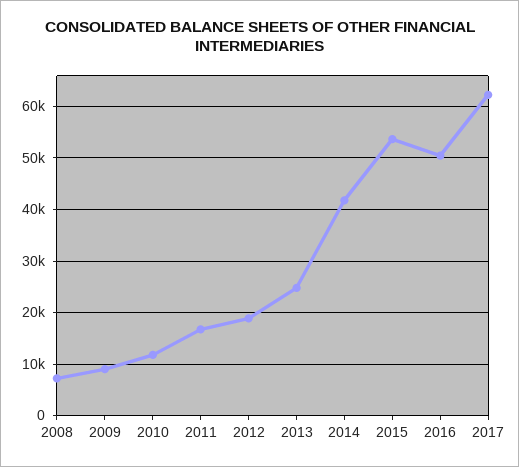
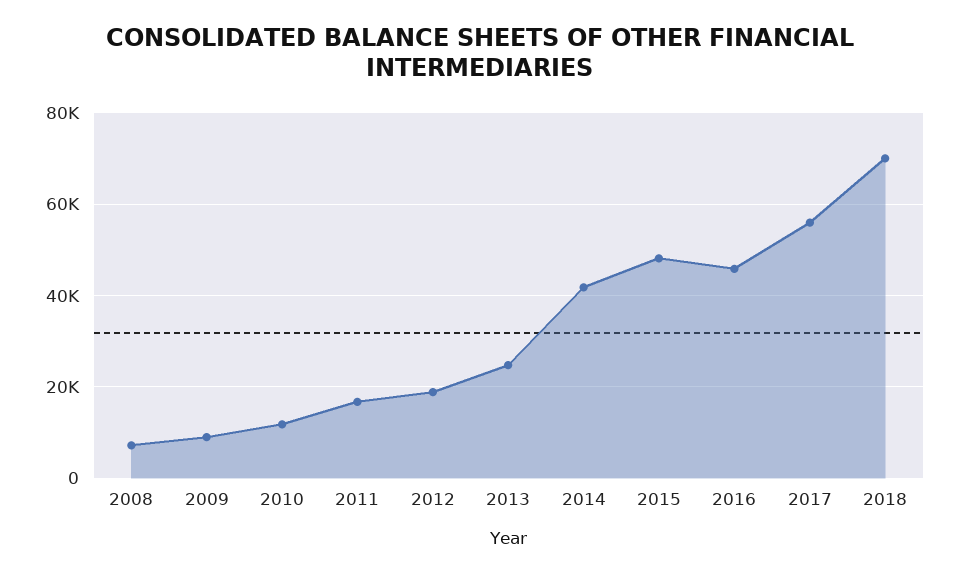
2015: 54000 -> 48000
2016: 50000 -> 46000
2017: 62000 -> 56000
2018: none -> 70000

